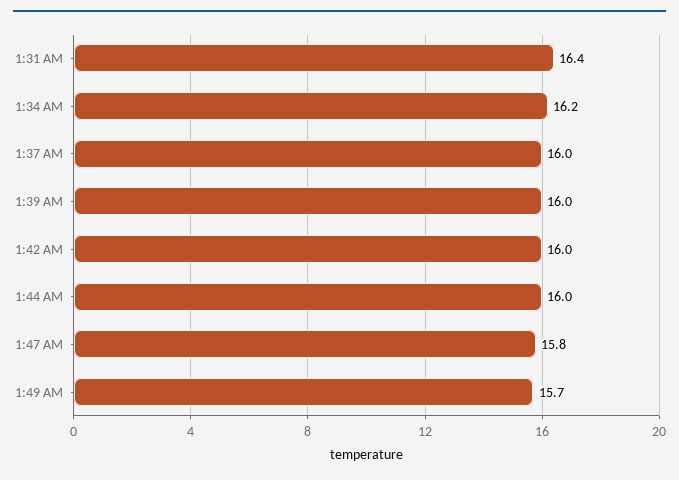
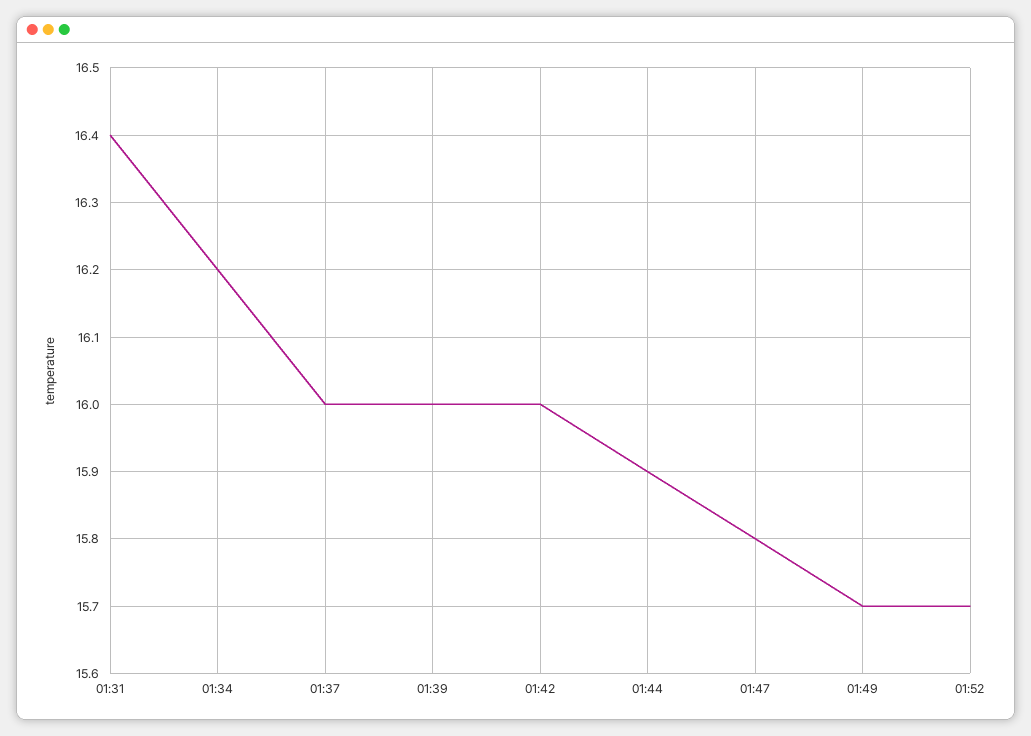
1:44 AM: 16 -> 15.9
01:52: none -> 15.7

